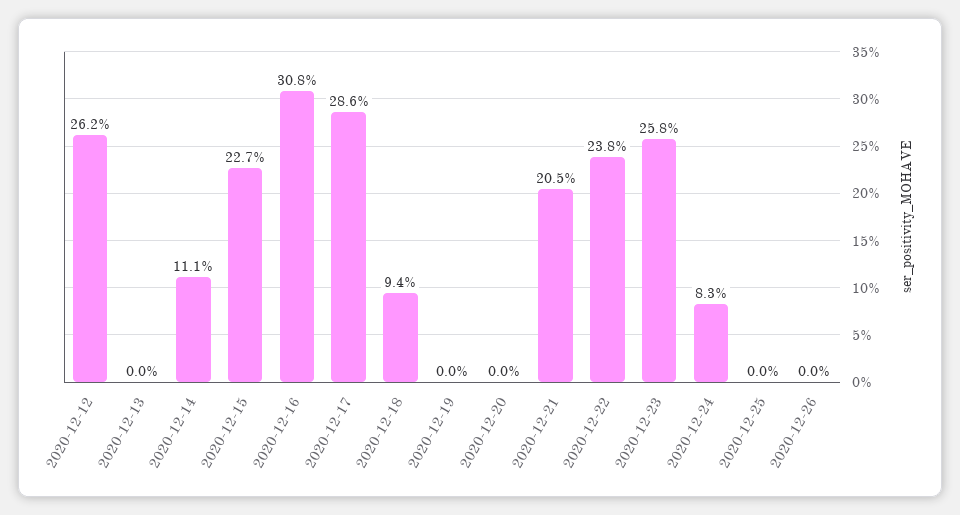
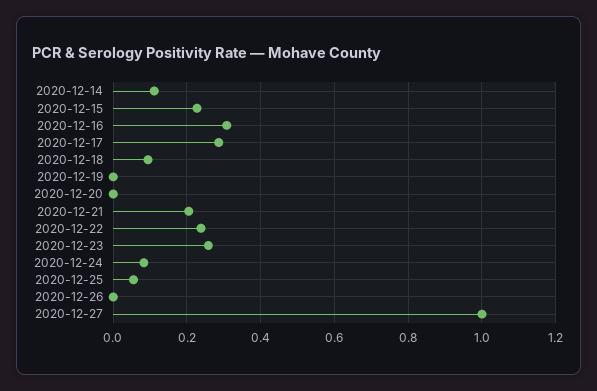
2020-12-12: 0.262 -> none
2020-12-13: 0 -> none
2020-12-25: 0 -> 0.06
2020-12-27: none -> 1

